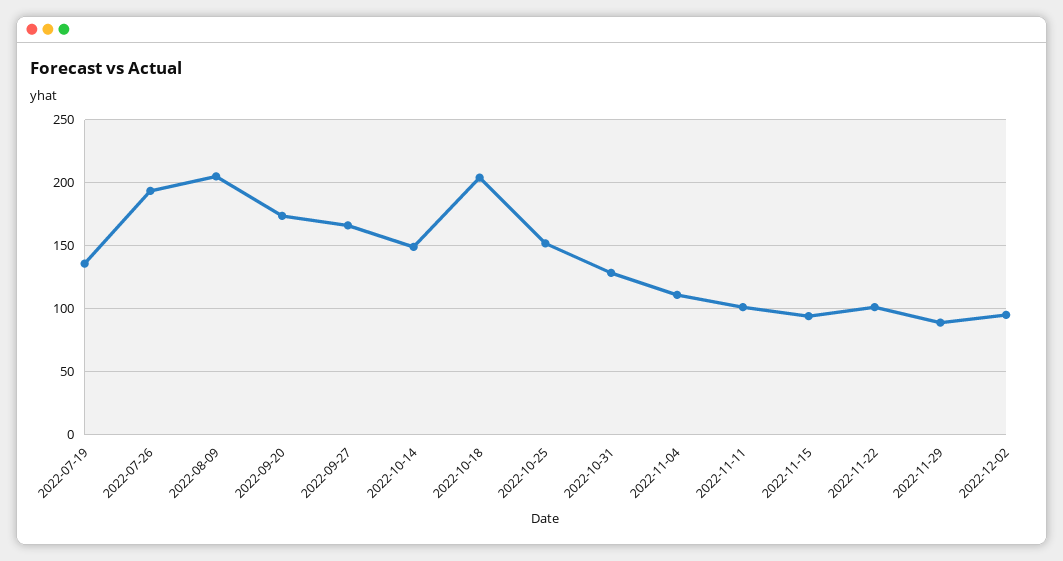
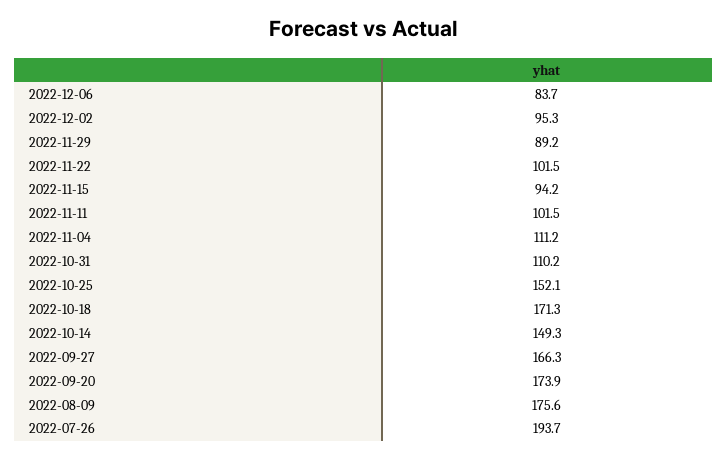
2022-07-19: 135 -> none
2022-08-09: 205 -> 175.6
2022-10-18: 205 -> 171.3
2022-10-31: 130 -> 110.2
2022-12-06: none -> 83.7

